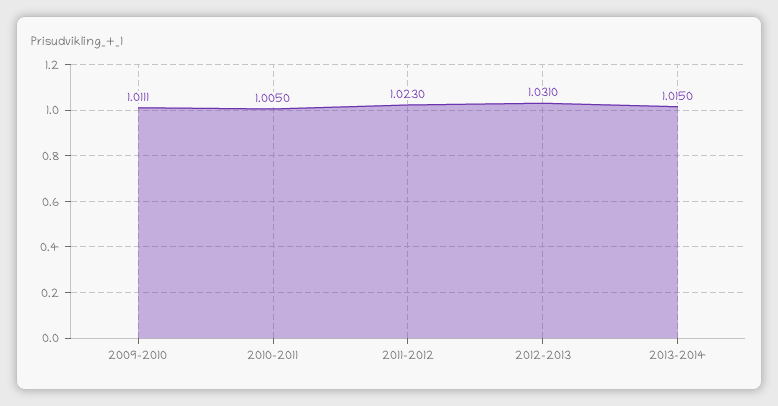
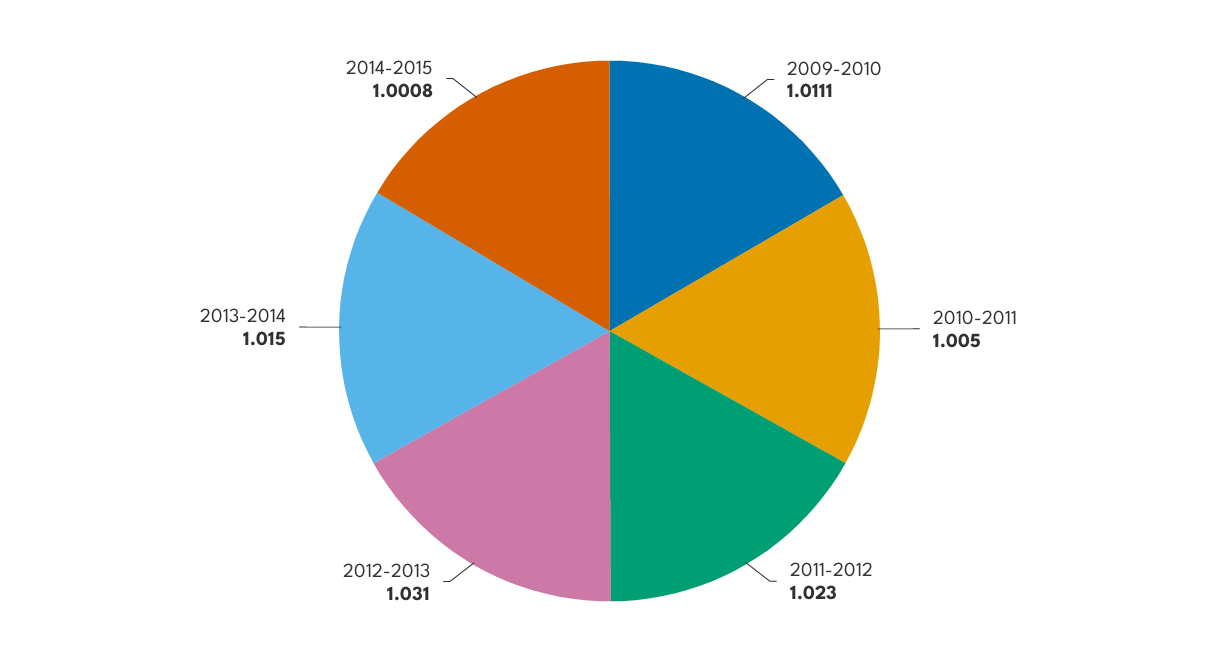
2014-2015: none -> 1.0008

